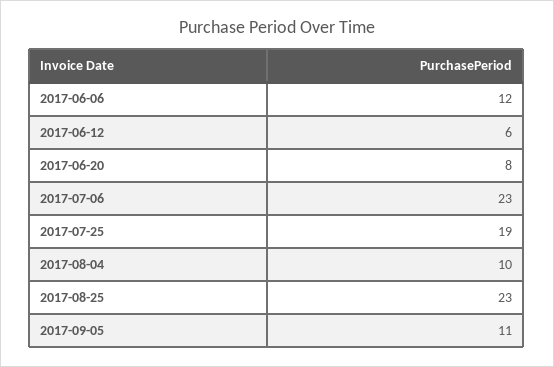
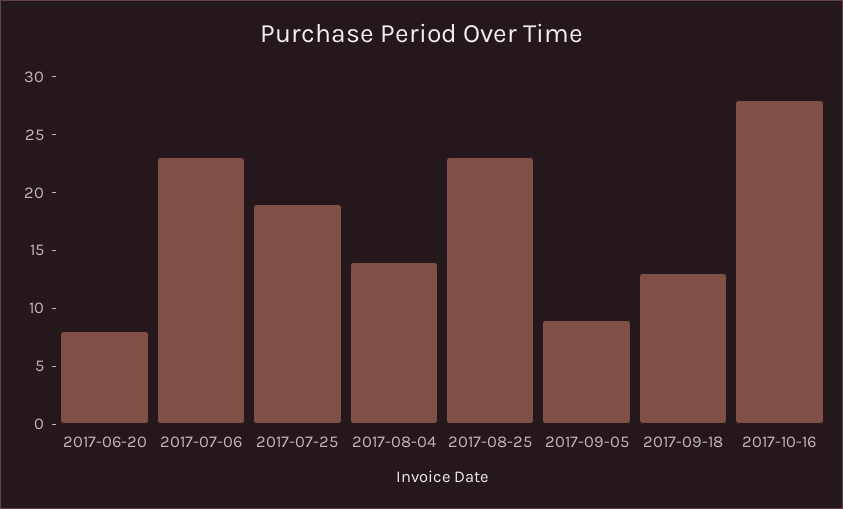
2017-06-06: 12 -> none
2017-06-12: 6 -> none
2017-08-04: 10 -> 14
2017-09-05: 11 -> 9
2017-09-18: none -> 13
2017-10-16: none -> 28

